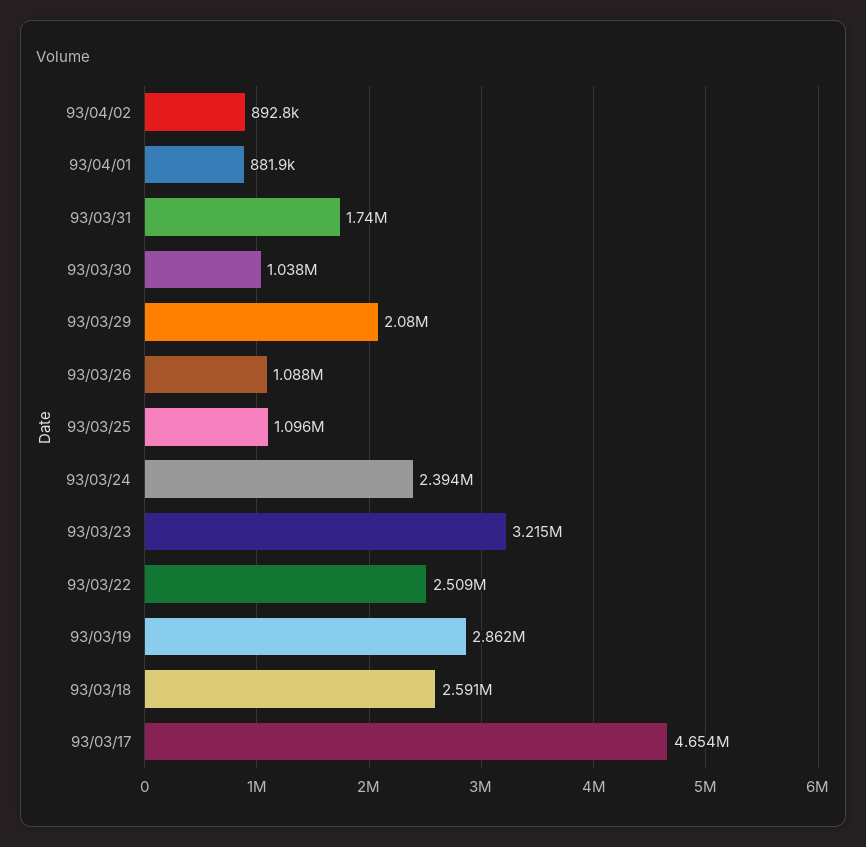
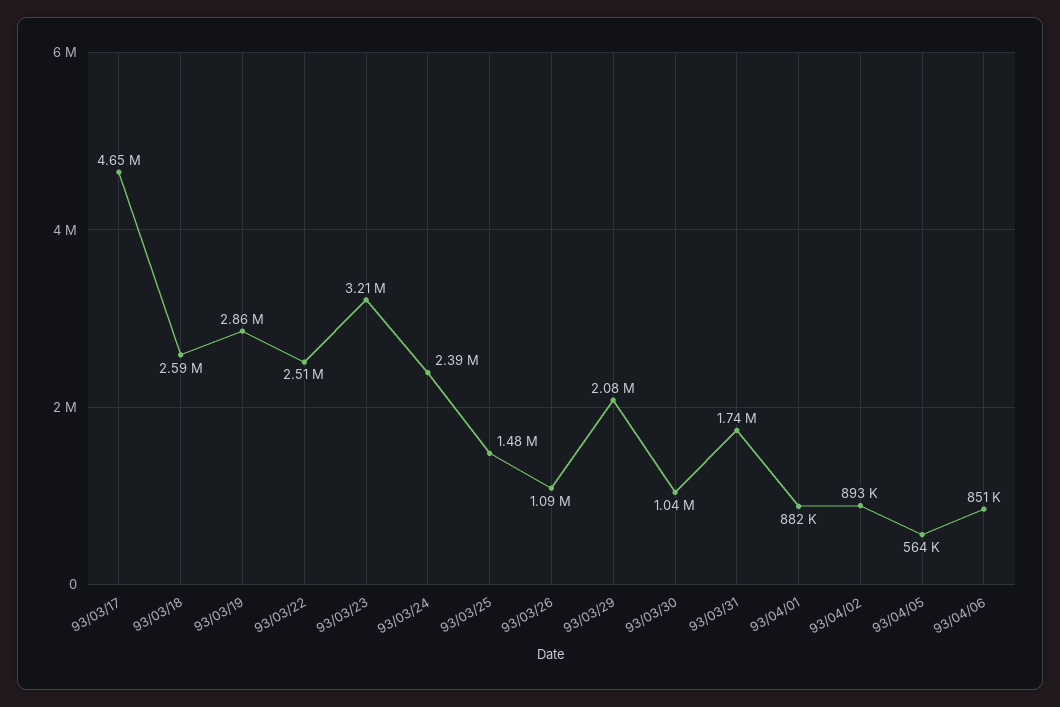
93/03/25: 1096000 -> 1480000
93/04/05: none -> 564000
93/04/06: none -> 851000

